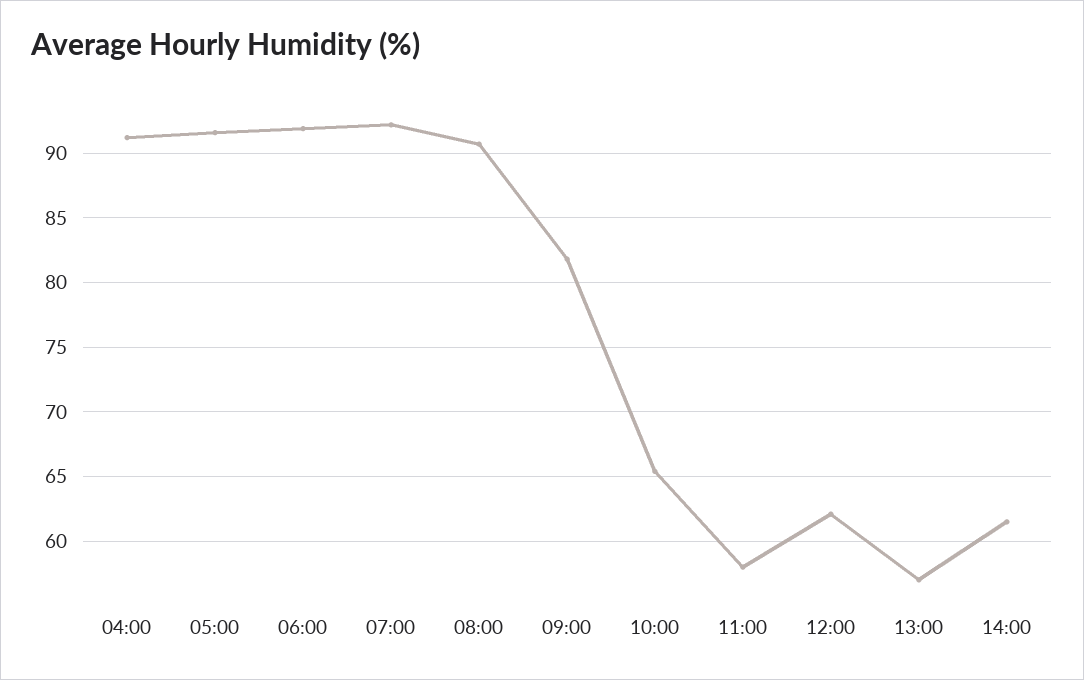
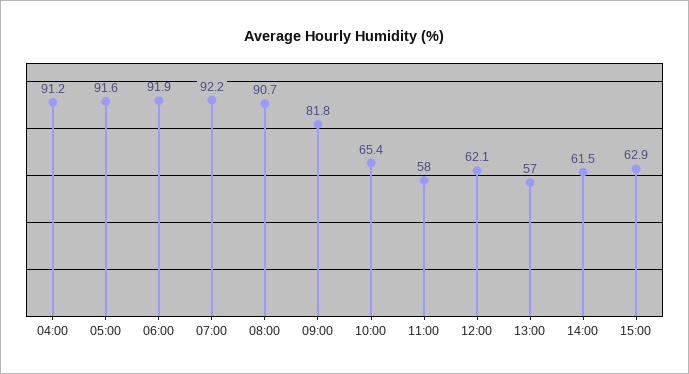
15:00: none -> 62.9

